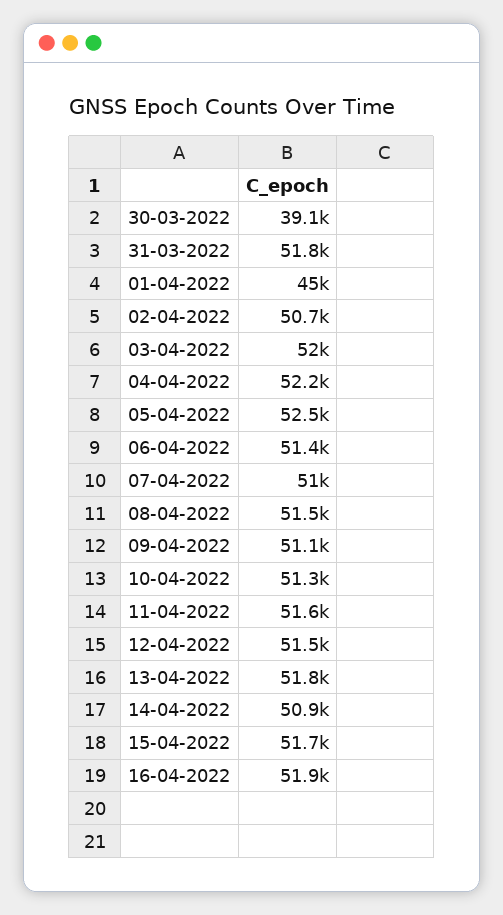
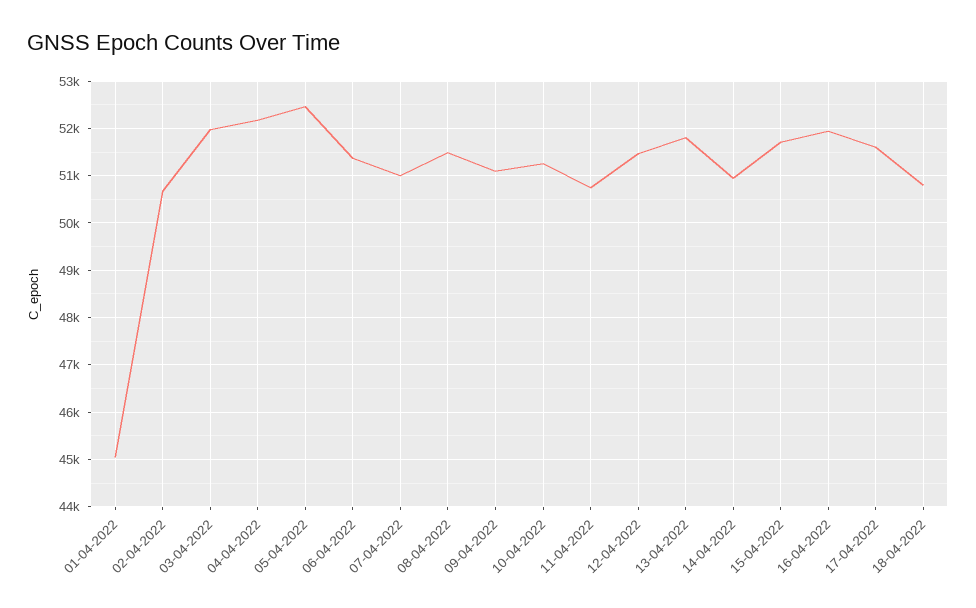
30-03-2022: 39100 -> none
31-03-2022: 51800 -> none
11-04-2022: 51600 -> 50800
17-04-2022: none -> 51600
18-04-2022: none -> 50800

